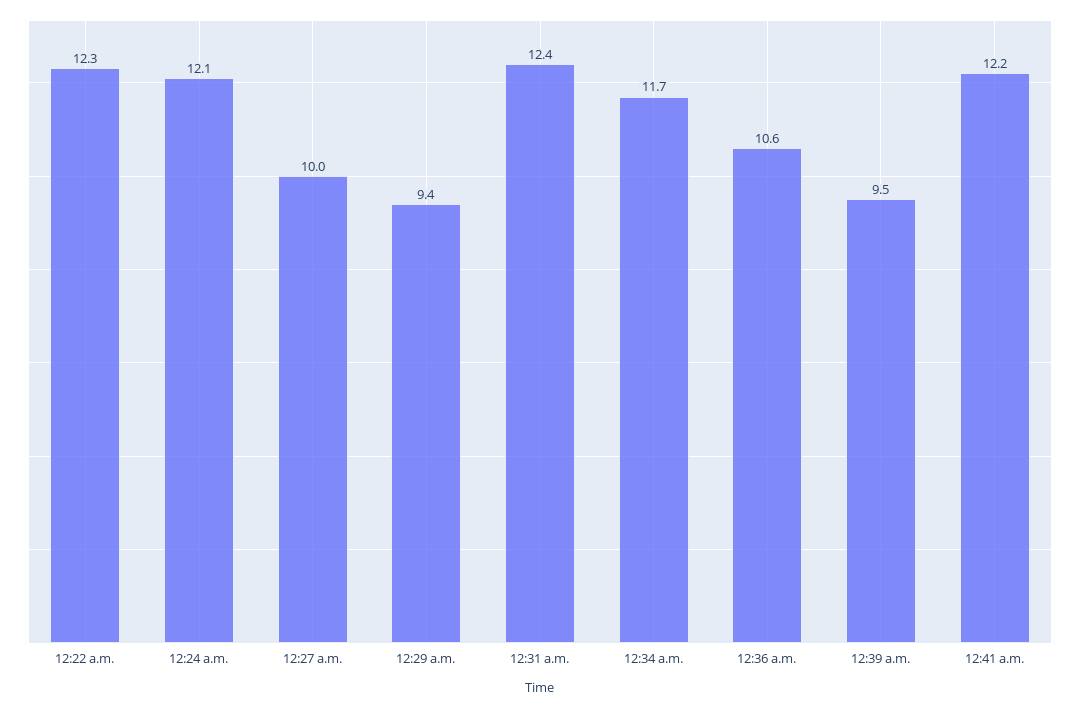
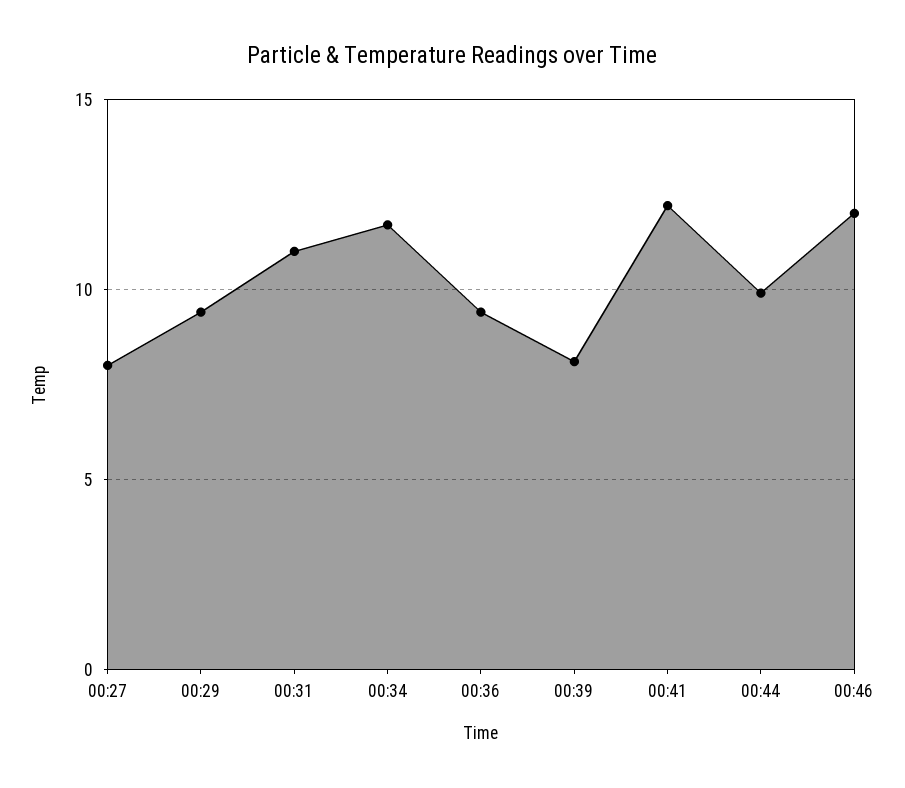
12:22 a.m.: 12.3 -> none
12:24 a.m.: 12.1 -> none
12:27 a.m.: 10 -> 8
12:31 a.m.: 12.4 -> 11
12:36 a.m.: 10.6 -> 9.5
12:39 a.m.: 9.5 -> 8
00:44: none -> 10
00:46: none -> 12

